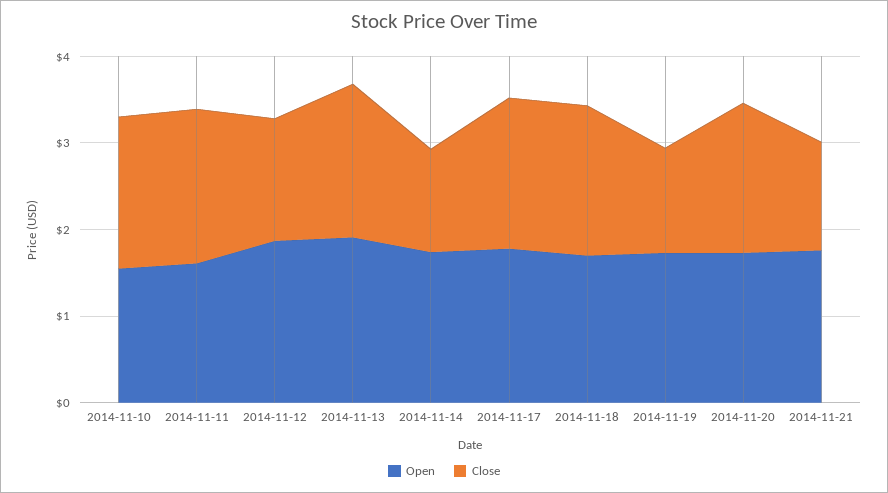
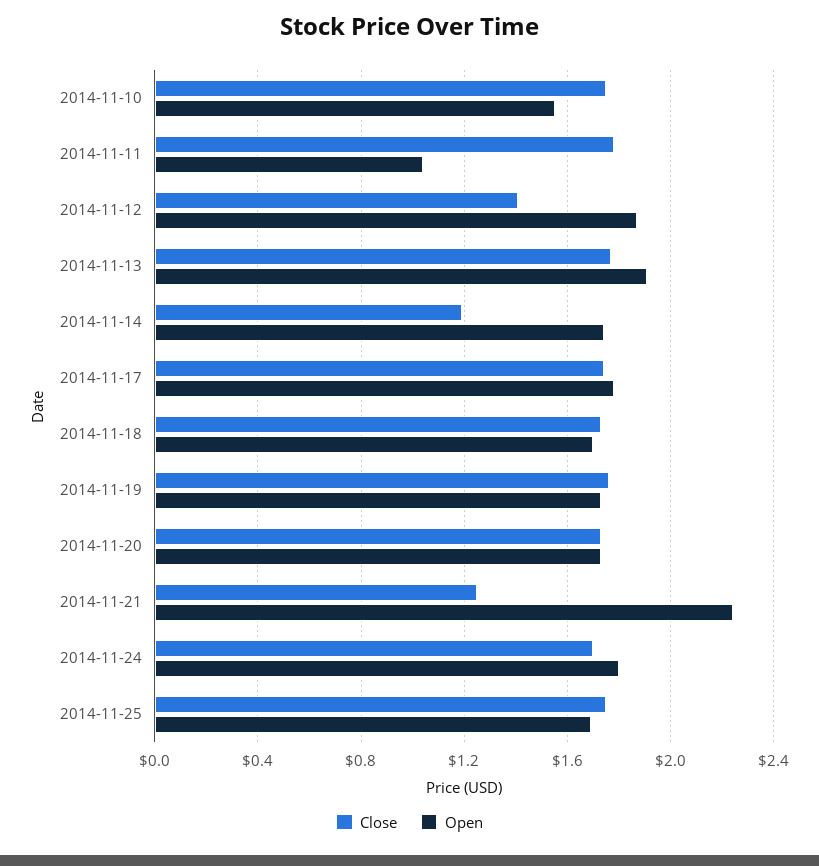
Open, 2014-11-11: 1.6 -> 1.05
Close, 2014-11-19: 1.2 -> 1.75
Open, 2014-11-21: 1.8 -> 2.25
Close, 2014-11-24: none -> 1.7
Open, 2014-11-24: none -> 1.8
Close, 2014-11-25: none -> 1.75
Open, 2014-11-25: none -> 1.7

